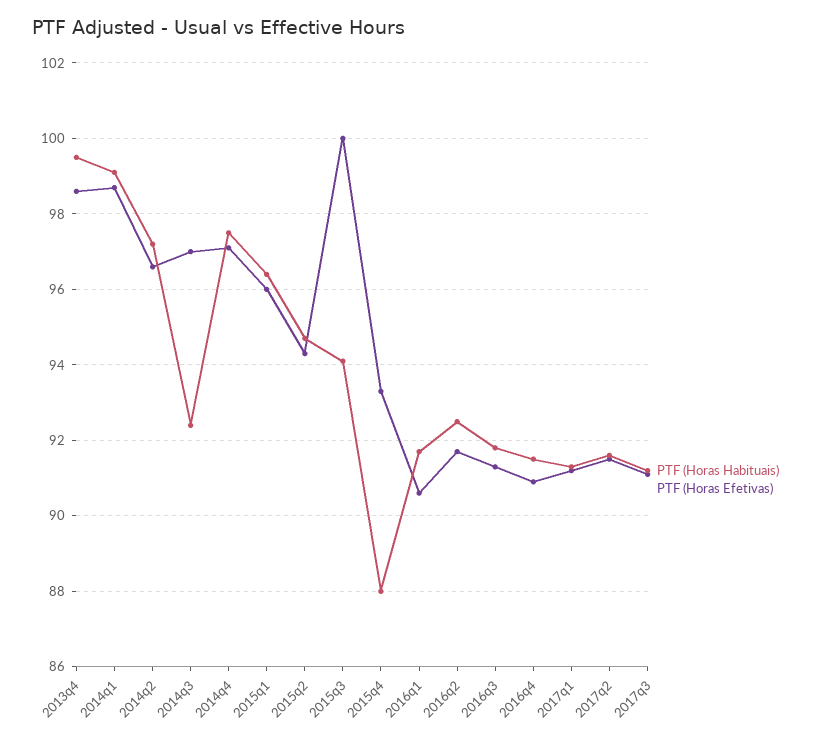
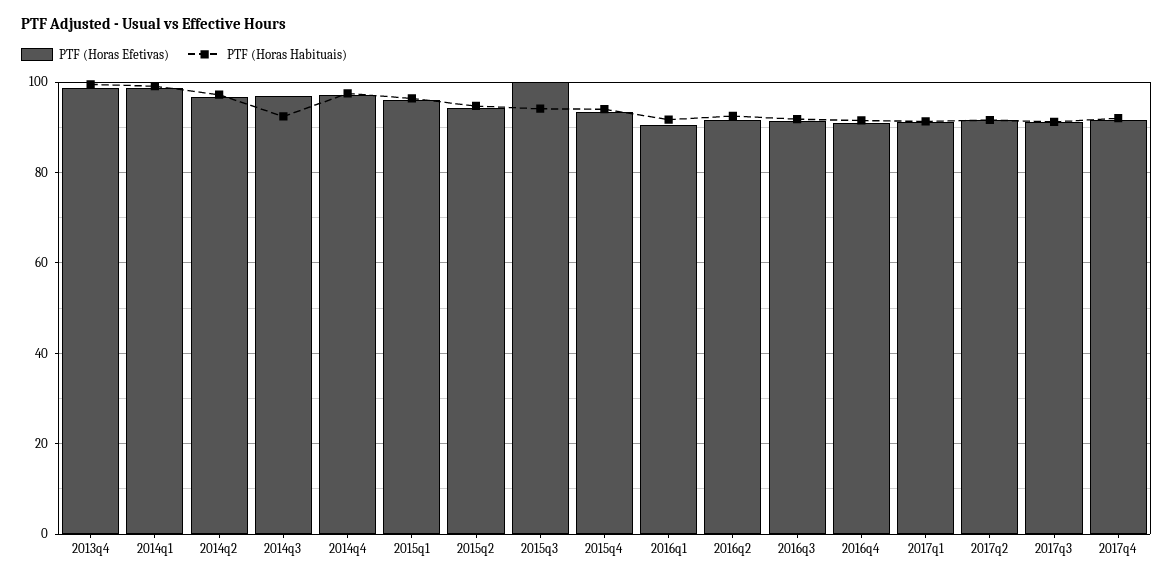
PTF (Horas Habituais), 2015q4: 88 -> 94
PTF (Horas Efetivas), 2017q4: none -> 92
PTF (Horas Habituais), 2017q4: none -> 92

